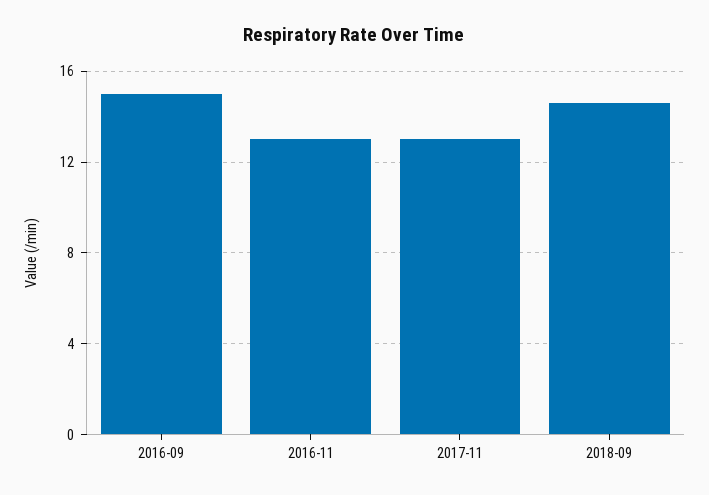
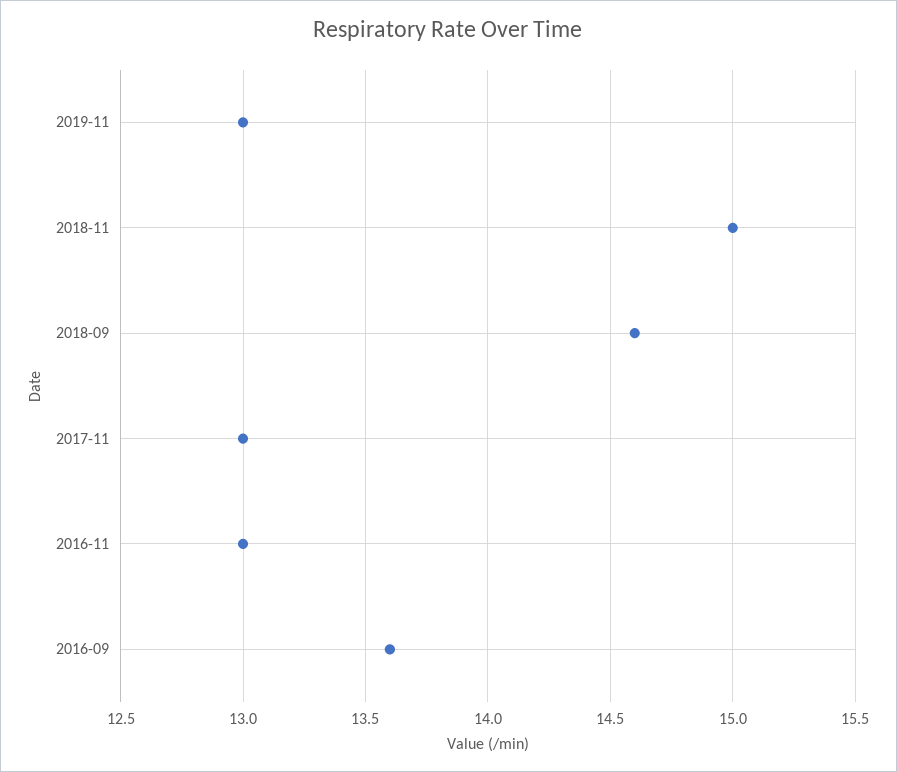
2016-09: 15 -> 13.6
2019-11: none -> 13
2018-11: none -> 15

